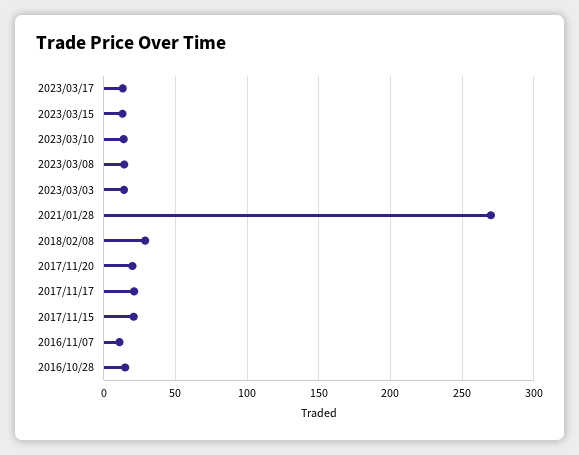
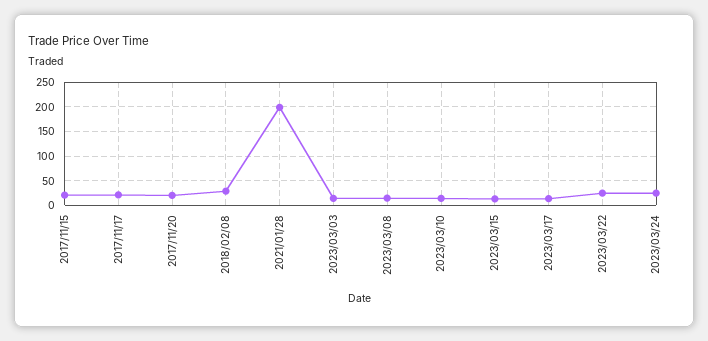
2021/01/28: 270 -> 200
2016/11/07: 10 -> none
2016/10/28: 15 -> none
2023/03/22: none -> 25
2023/03/24: none -> 25

